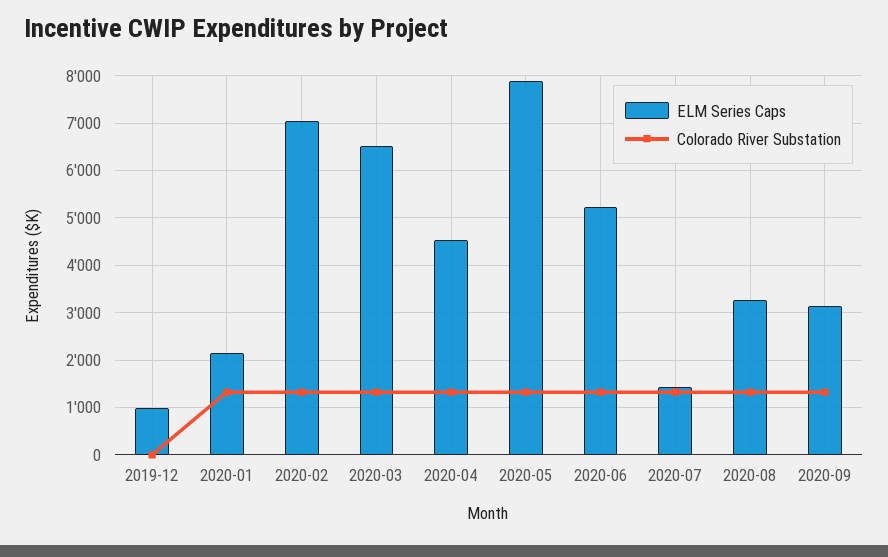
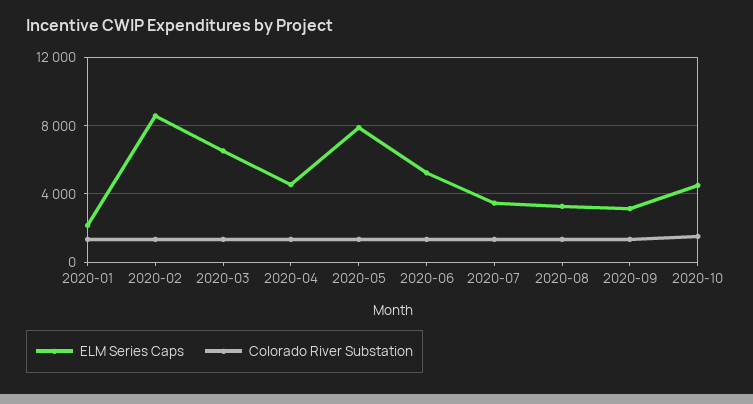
ELM Series Caps, 2019-12: 1000 -> none
Colorado River Substation, 2019-12: 0 -> none
ELM Series Caps, 2020-02: 7000 -> 8500
ELM Series Caps, 2020-07: 1400 -> 3500
ELM Series Caps, 2020-10: none -> 4500
Colorado River Substation, 2020-10: none -> 1500

